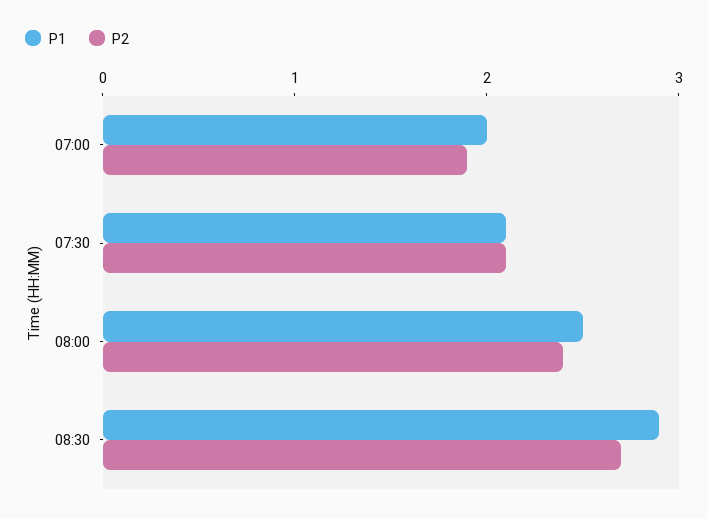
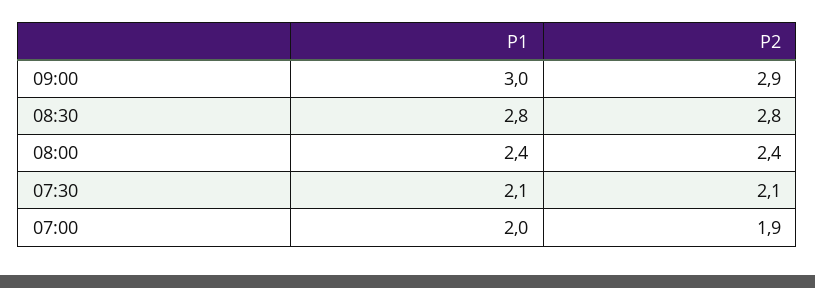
P1, 08:00: 2.5 -> 2.4
P1, 08:30: 2.9 -> 2.8
P2, 08:30: 2.7 -> 2.8
P1, 09:00: none -> 3
P2, 09:00: none -> 2.9

